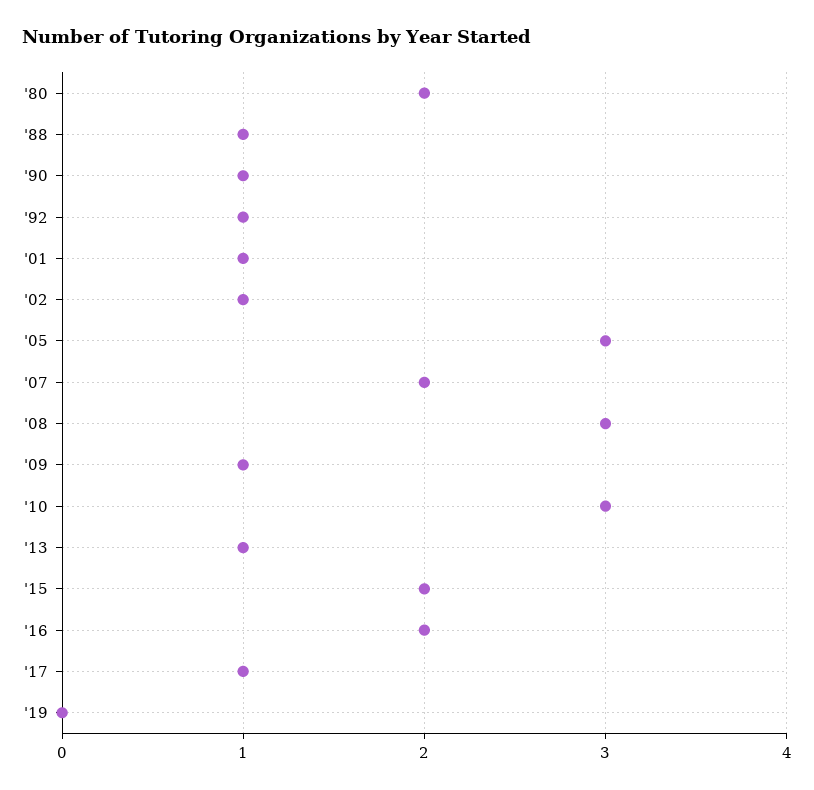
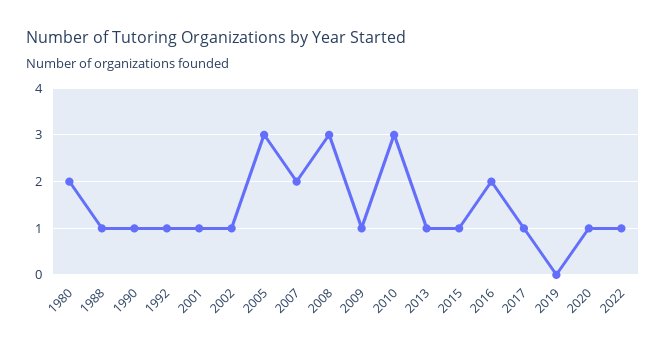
'15: 2 -> 1
2020: none -> 1
2022: none -> 1

